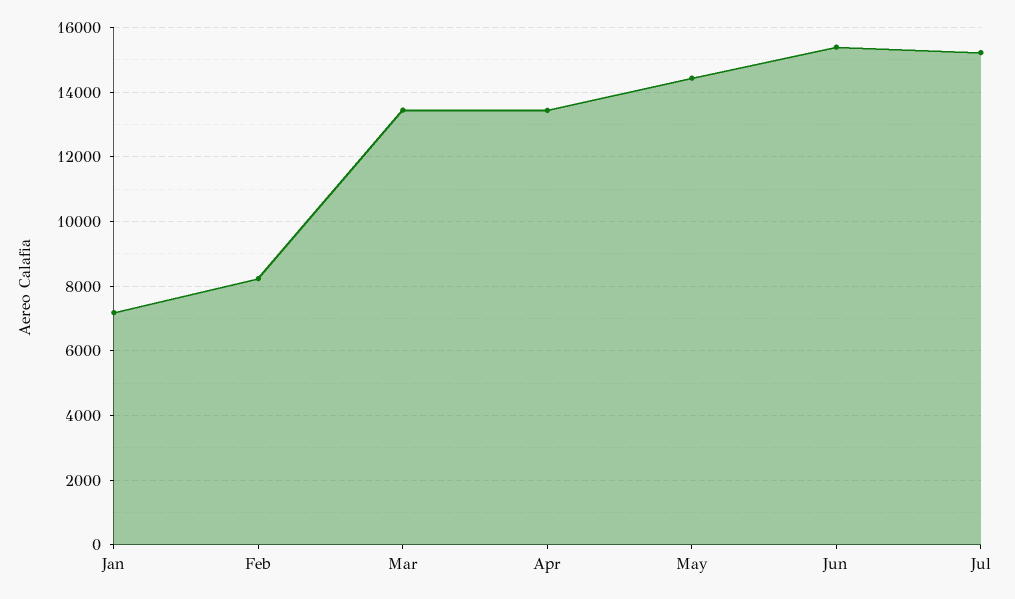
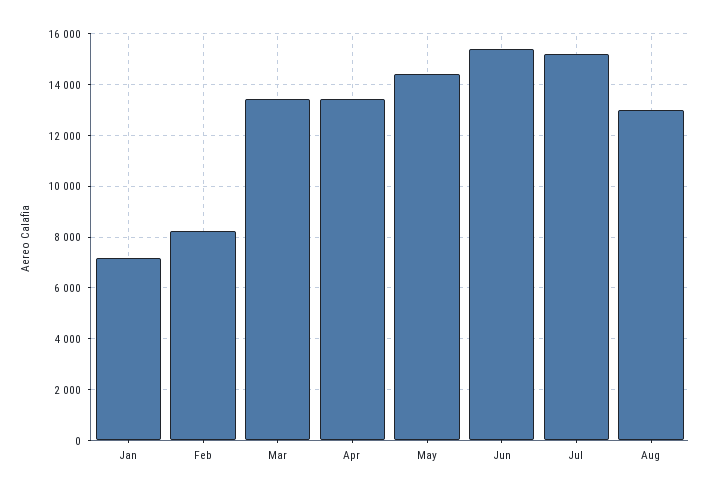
Aug: none -> 13000

